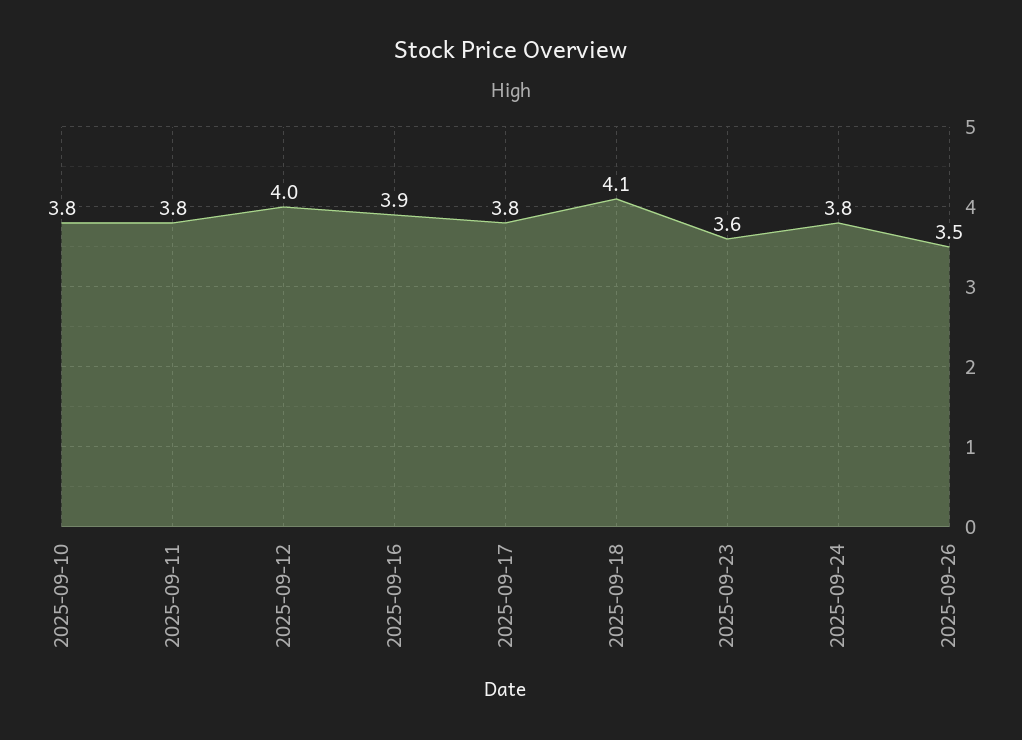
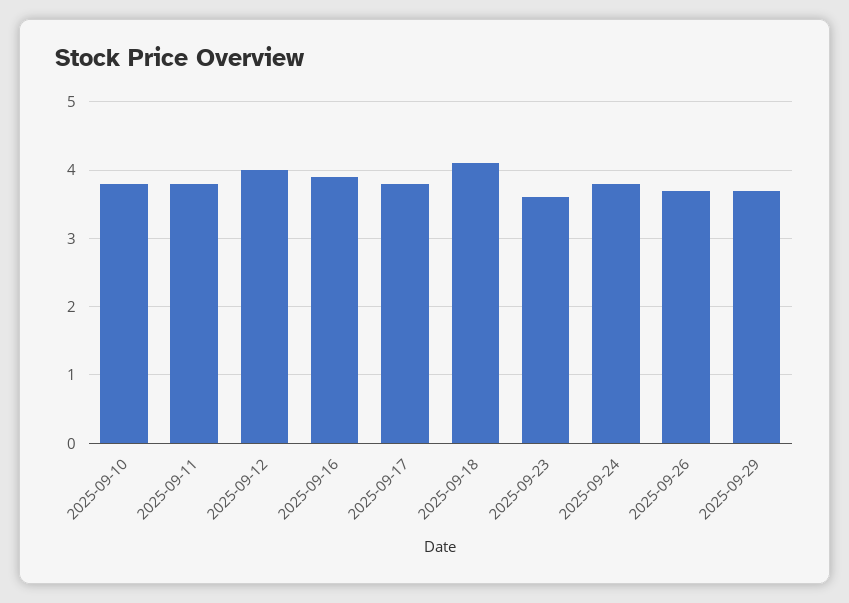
2025-09-26: 3.5 -> 3.7
2025-09-29: none -> 3.7

